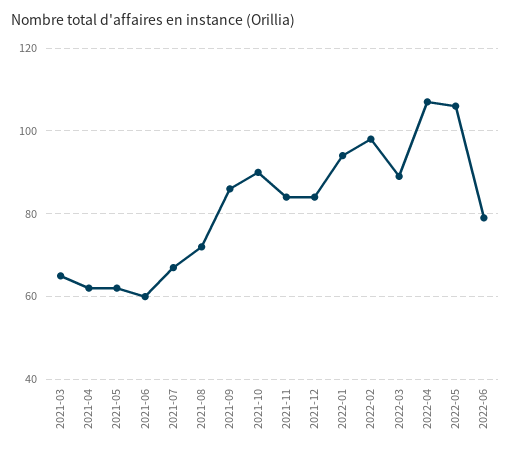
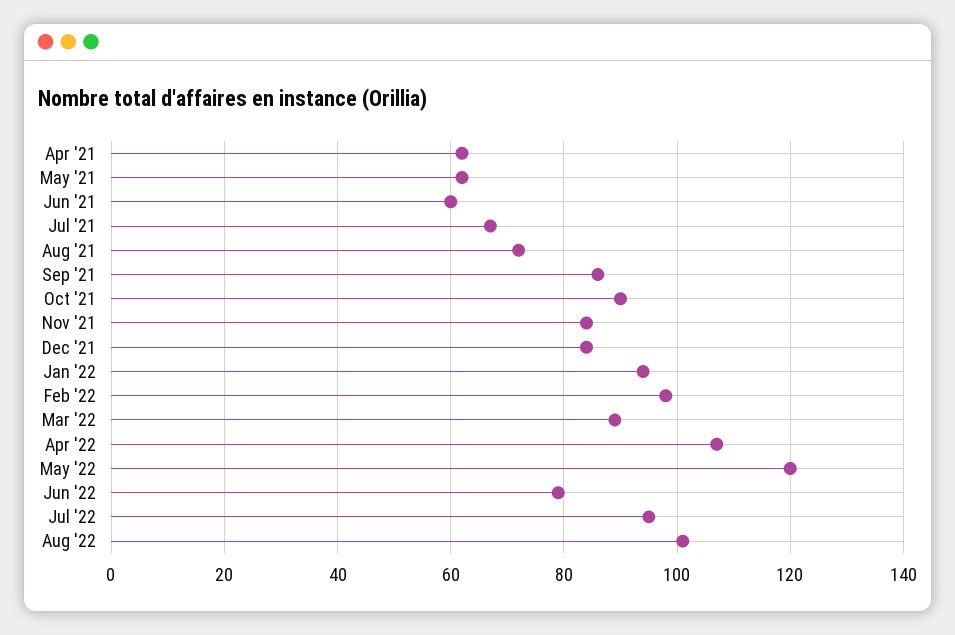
2021-03: 65 -> none
2022-05: 105 -> 120
Jul '22: none -> 95
Aug '22: none -> 100

